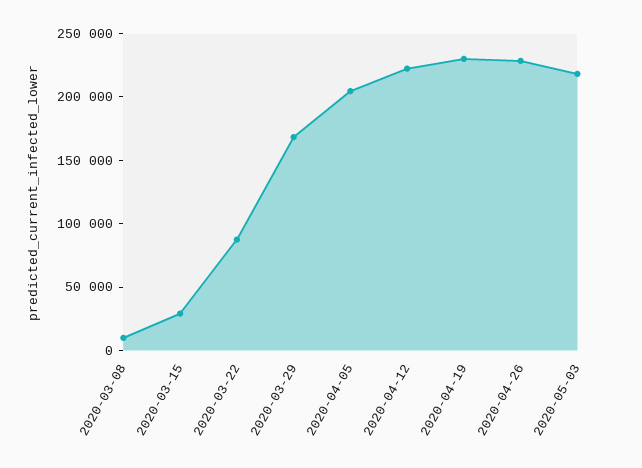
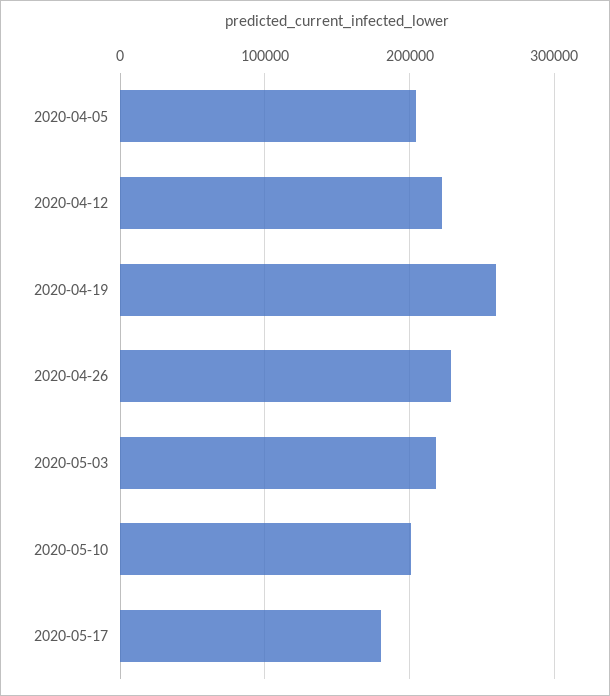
2020-03-08: 10000 -> none
2020-03-15: 30000 -> none
2020-03-22: 90000 -> none
2020-03-29: 170000 -> none
2020-04-19: 230000 -> 260000
2020-05-10: none -> 200000
2020-05-17: none -> 180000

